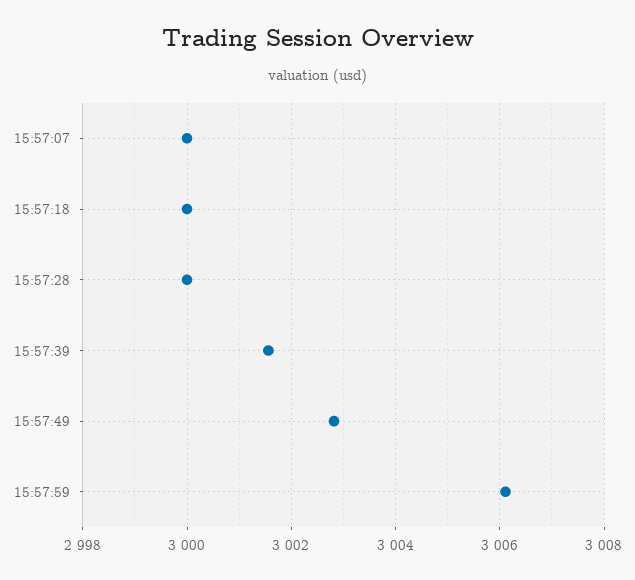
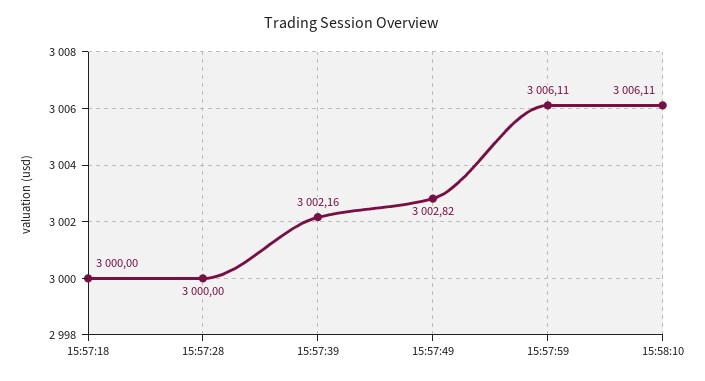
15:57:07: 3000 -> none
15:57:39: 3001.6 -> 3002.16
15:58:10: none -> 3006.11

